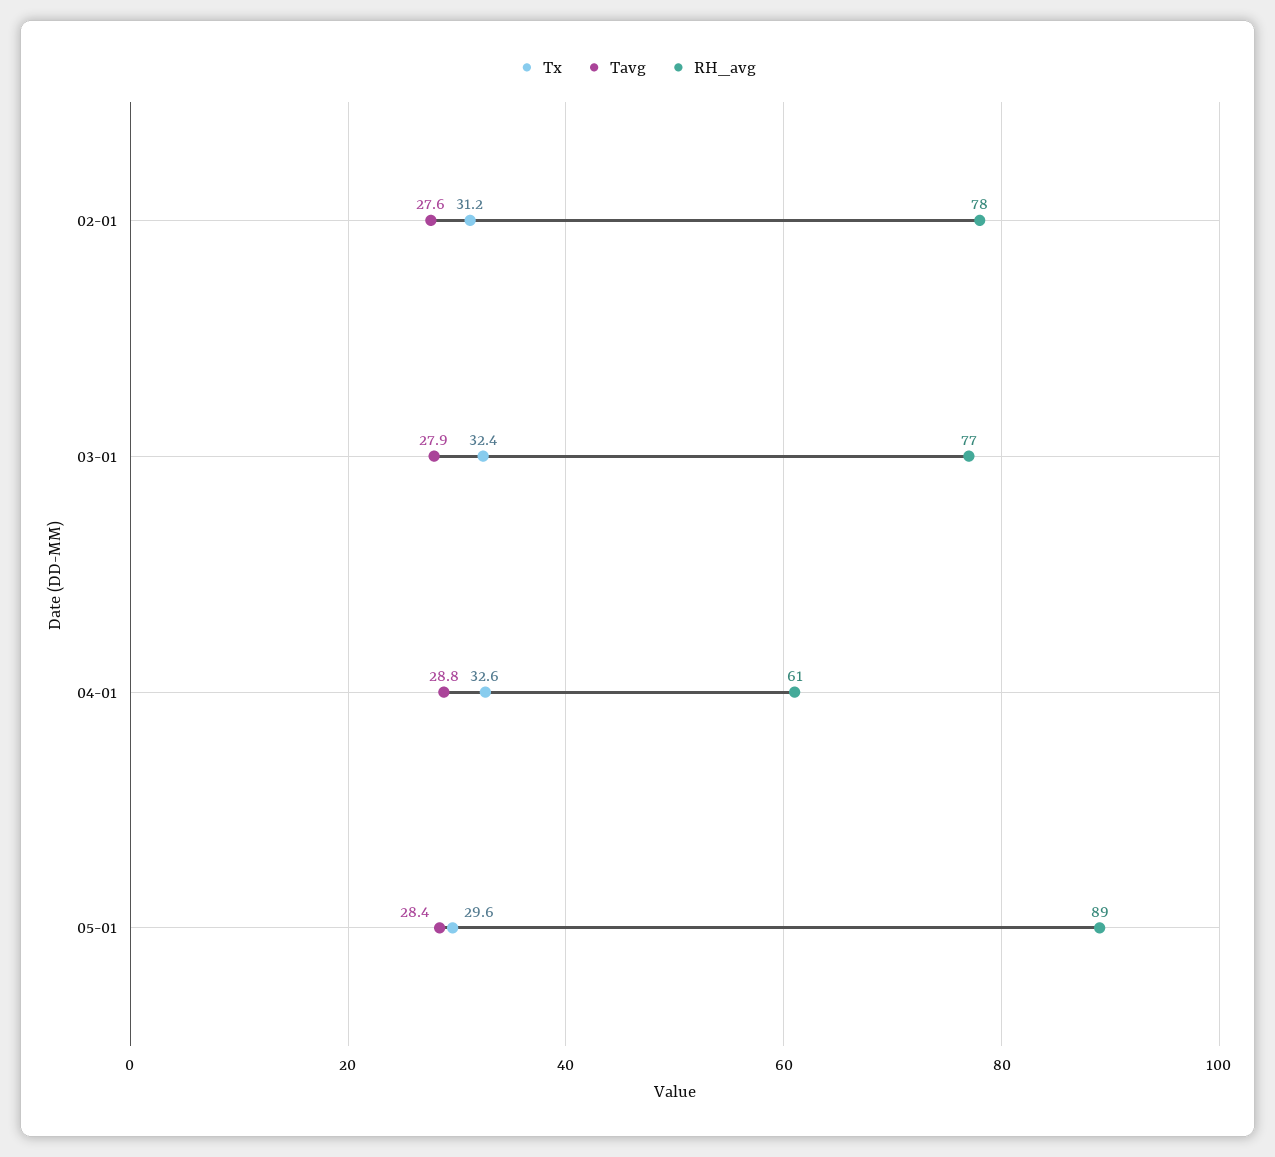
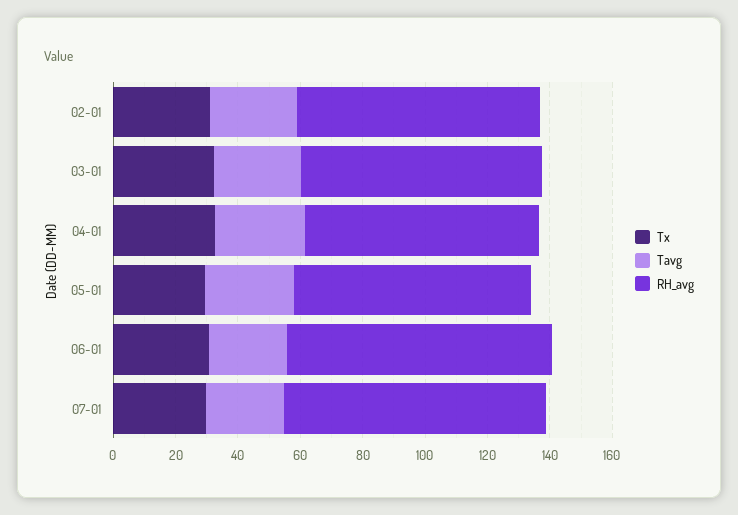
RH_avg, 04-01: 61 -> 75
RH_avg, 05-01: 89 -> 75
Tx, 06-01: none -> 30
Tavg, 06-01: none -> 25
RH_avg, 06-01: none -> 85
Tx, 07-01: none -> 30
Tavg, 07-01: none -> 25
RH_avg, 07-01: none -> 85

